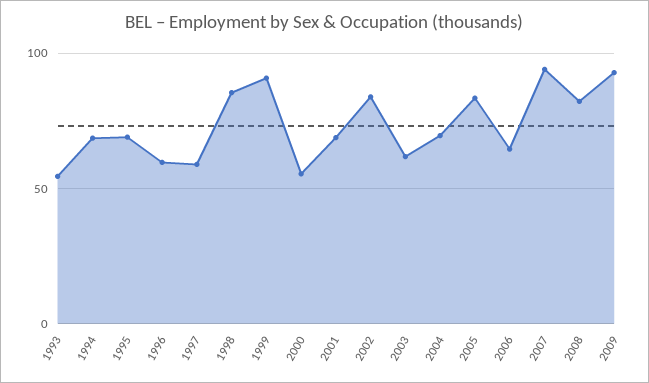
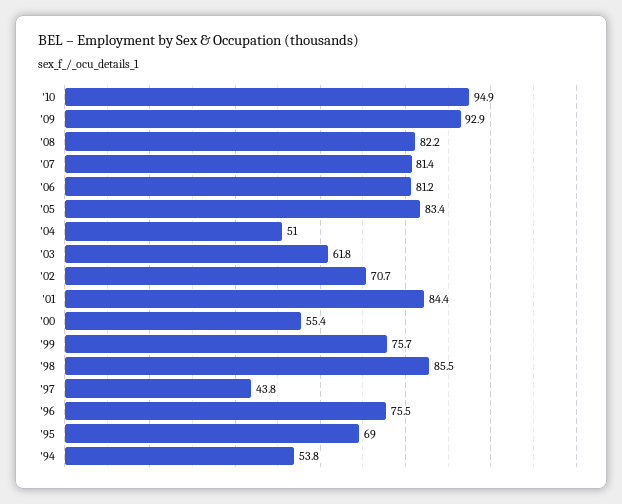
1993: 55 -> none
1994: 70 -> 53.8
1996: 60 -> 75.5
1997: 60 -> 43.8
1999: 90 -> 75.7
2001: 70 -> 84.4
2002: 85 -> 70.7
2004: 70 -> 51
2006: 65 -> 81.2
2007: 95 -> 81.4
'10: none -> 94.9

